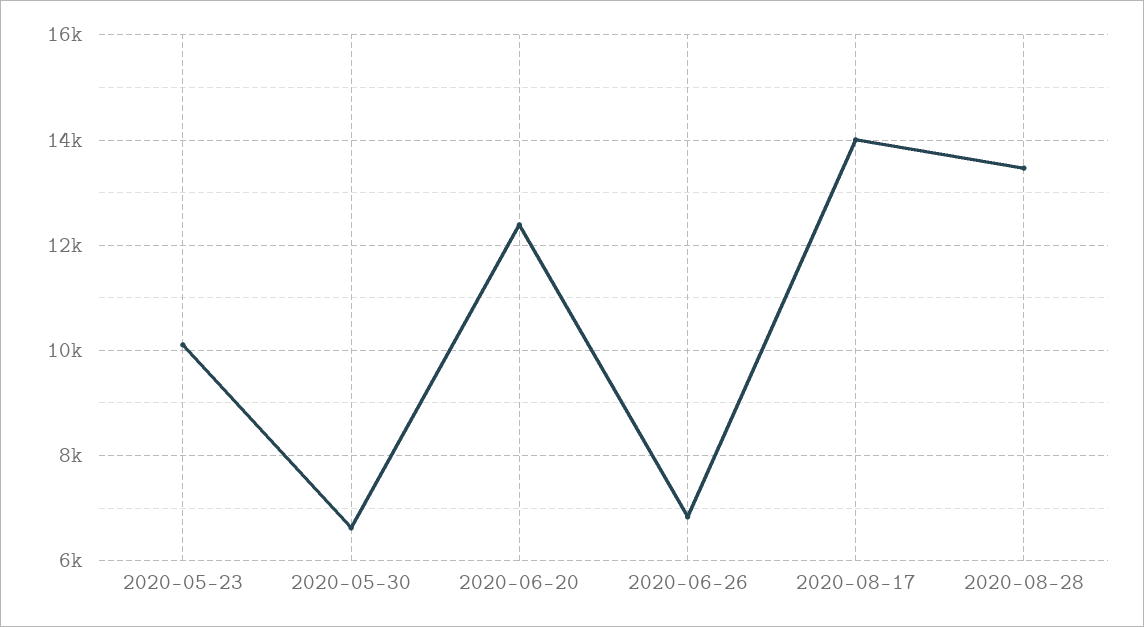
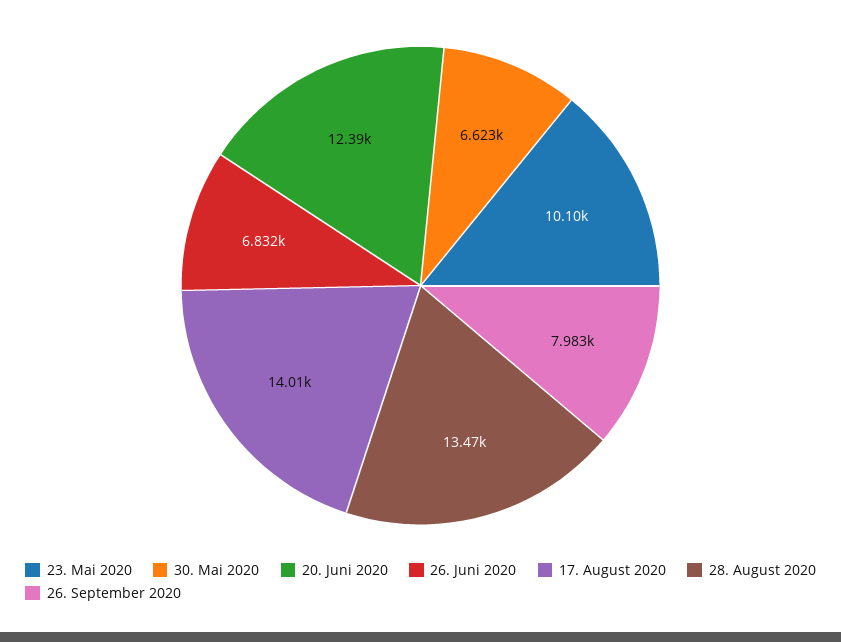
26. September 2020: none -> 7983

